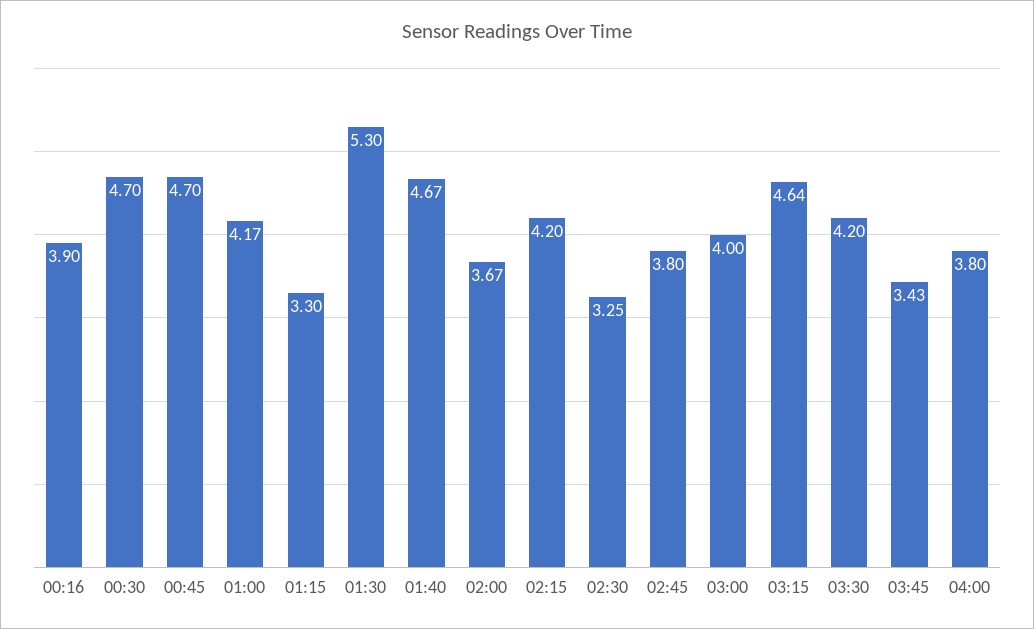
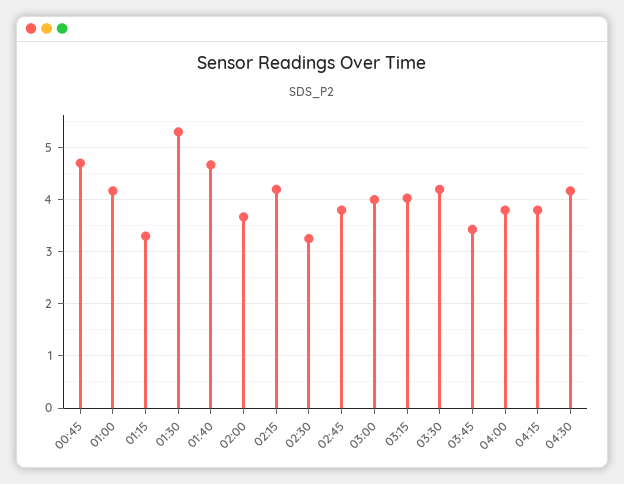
00:16: 3.9 -> none
00:30: 4.7 -> none
03:15: 4.64 -> 4
04:15: none -> 3.8
04:30: none -> 4.2

